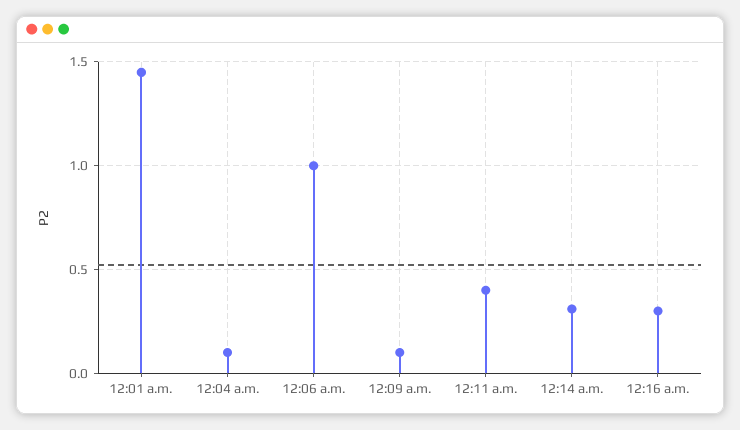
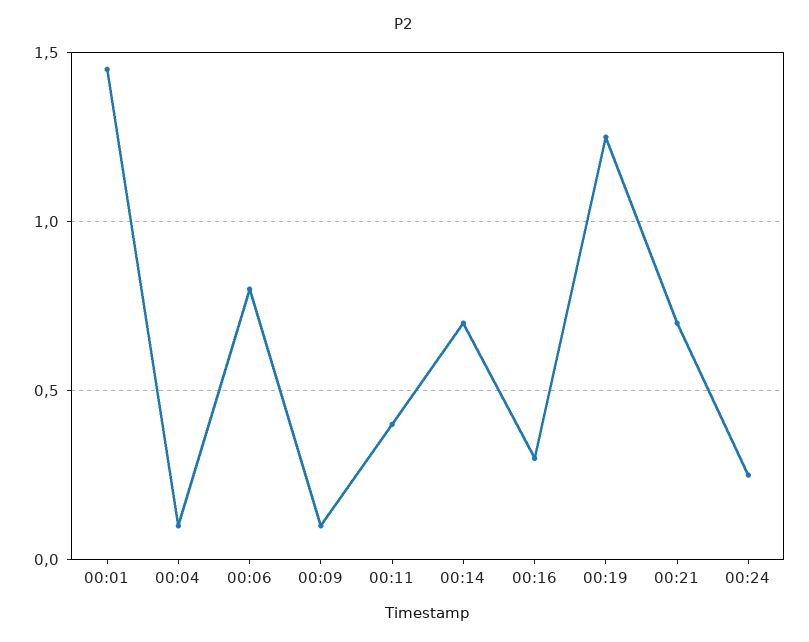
12:06 a.m.: 1 -> 0.8
12:14 a.m.: 0.3 -> 0.7
00:19: none -> 1.25
00:21: none -> 0.7
00:24: none -> 0.25

